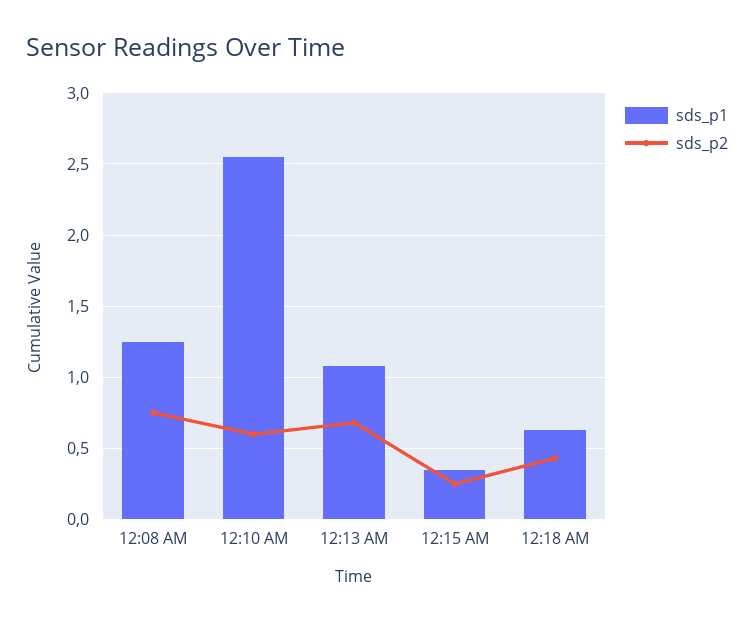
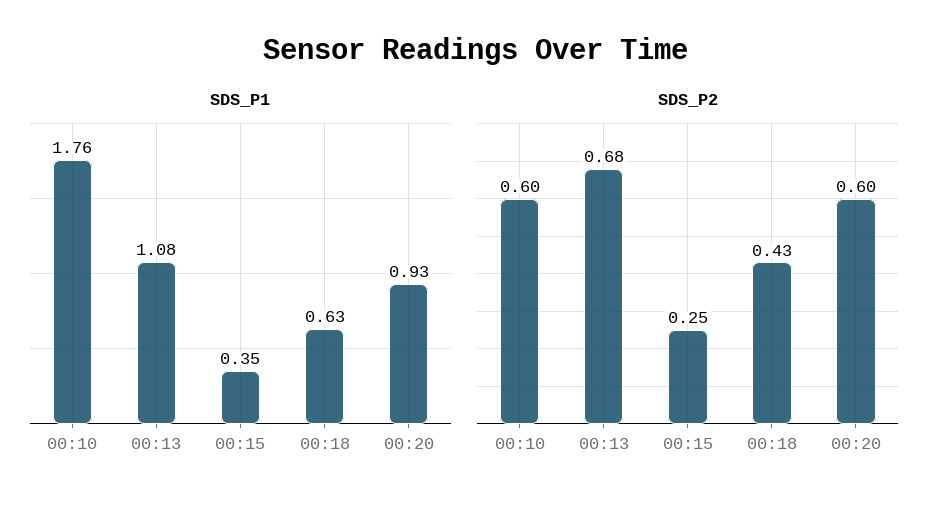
sds_p1, 12:08 AM: 1.25 -> none
sds_p2, 12:08 AM: 0.75 -> none
sds_p1, 12:10 AM: 2.55 -> 1.76
sds_p1, 00:20: none -> 0.93
sds_p2, 00:20: none -> 0.6

